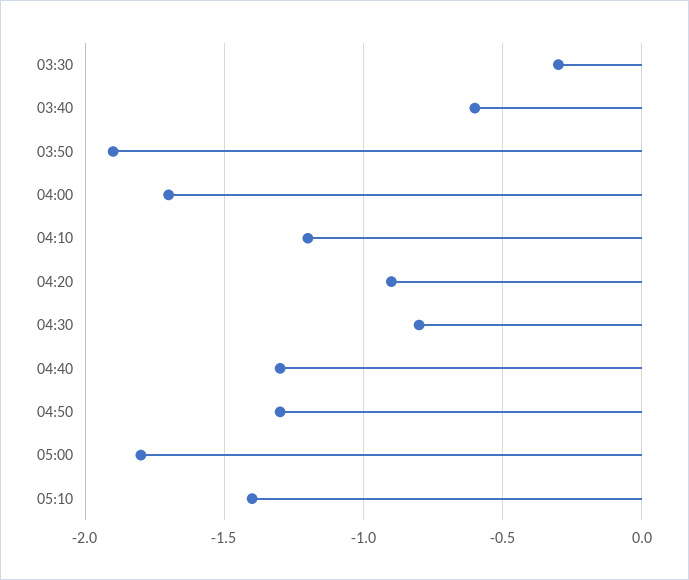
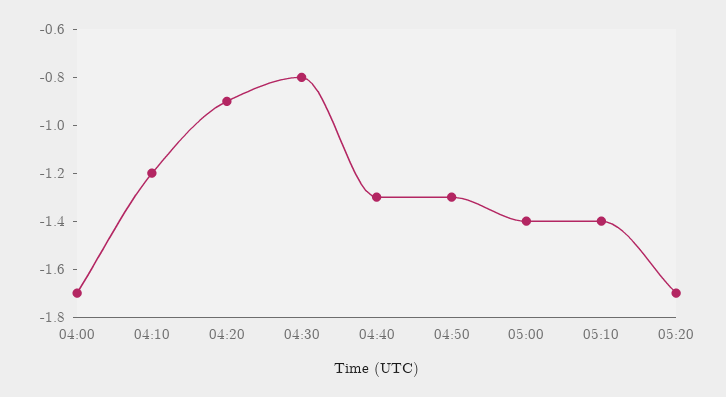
03:30: -0.3 -> none
03:40: -0.6 -> none
03:50: -1.9 -> none
05:00: -1.8 -> -1.4
05:20: none -> -1.7

